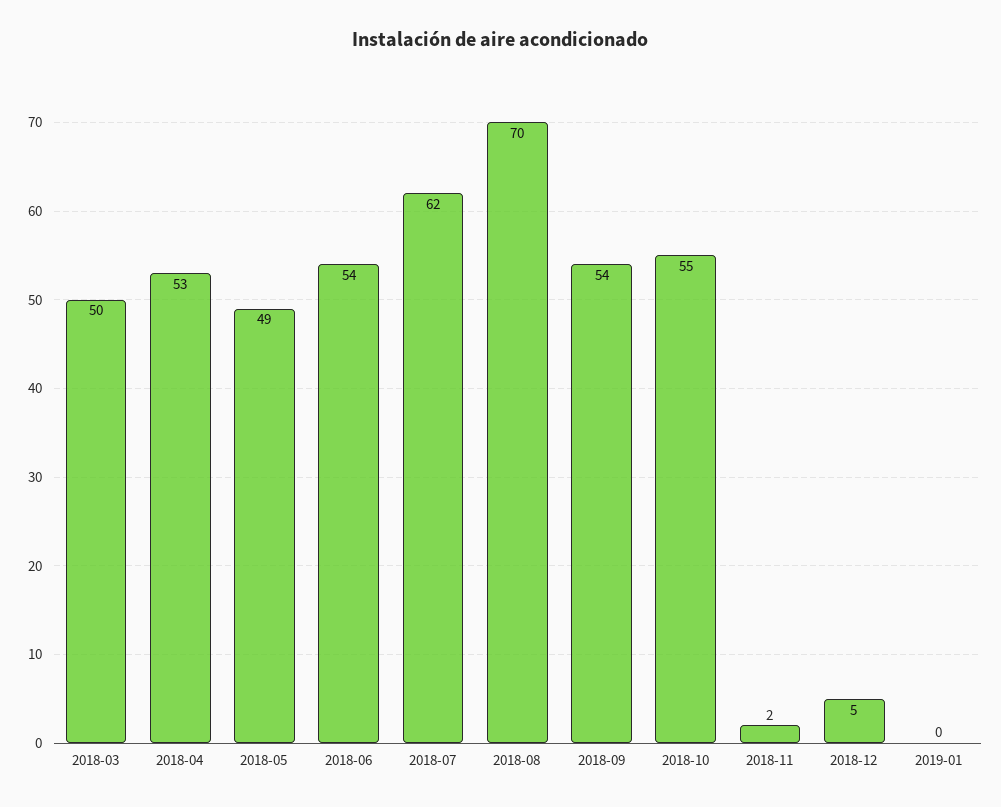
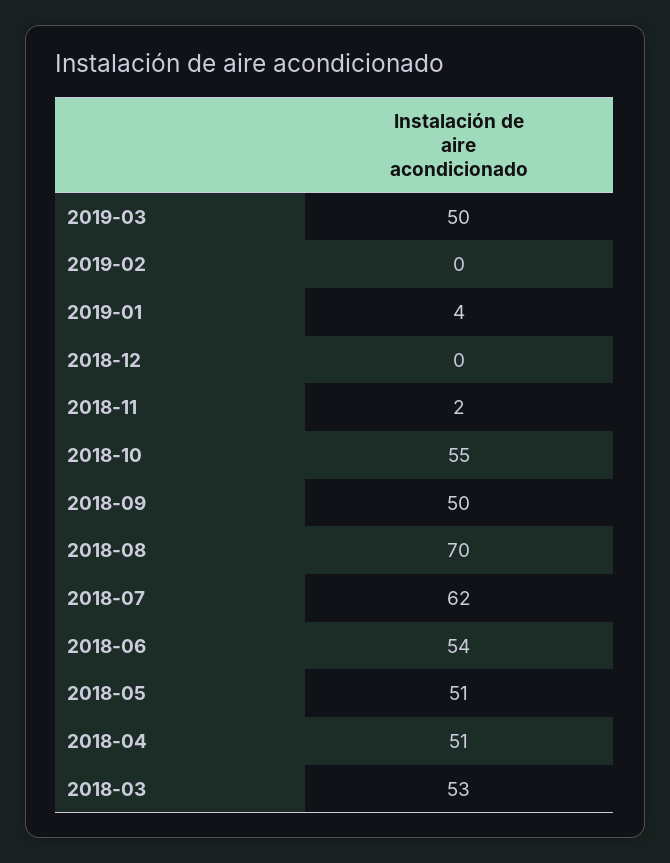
2018-03: 50 -> 53
2018-04: 53 -> 51
2018-05: 49 -> 51
2018-09: 54 -> 50
2018-12: 5 -> 0
2019-01: 0 -> 4
2019-03: none -> 50
2019-02: none -> 0

